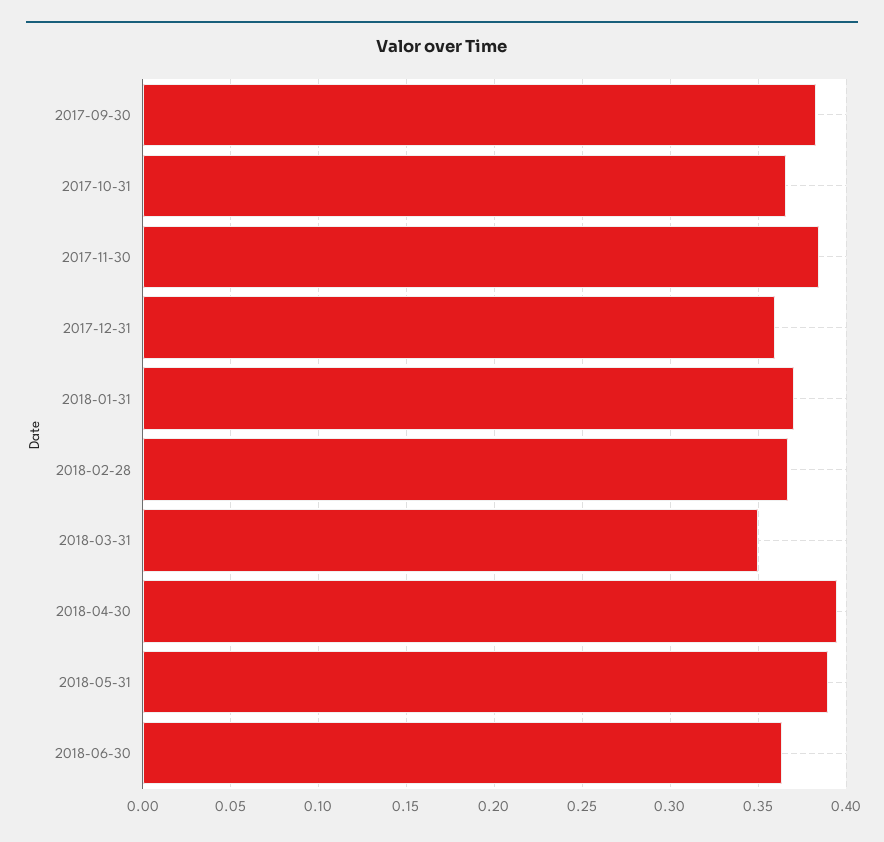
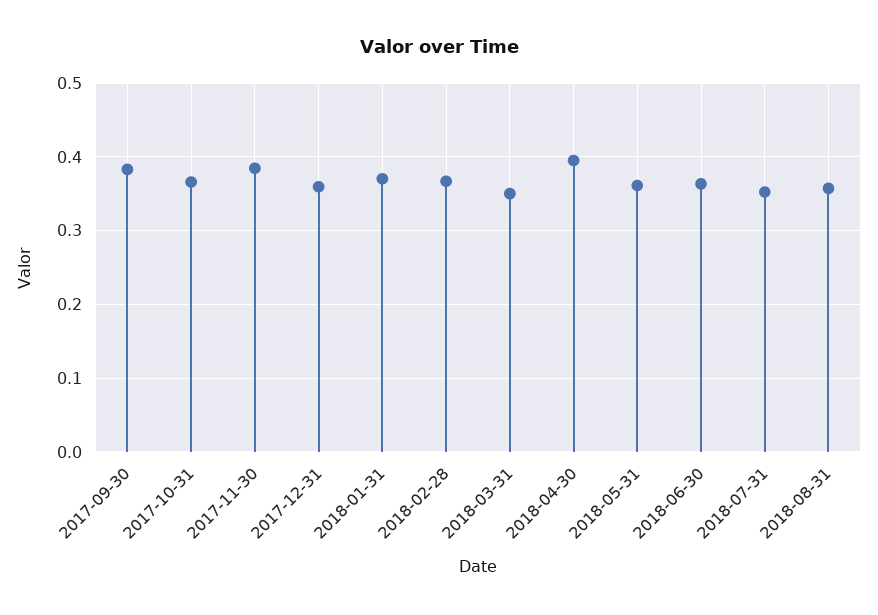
2018-05-31: 0.39 -> 0.36
2018-07-31: none -> 0.35
2018-08-31: none -> 0.36

